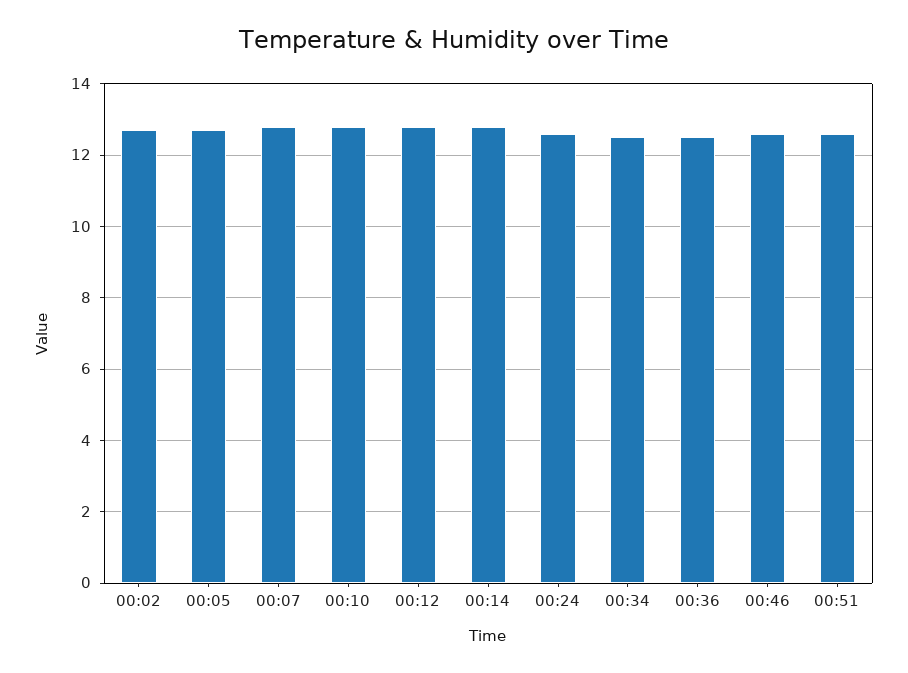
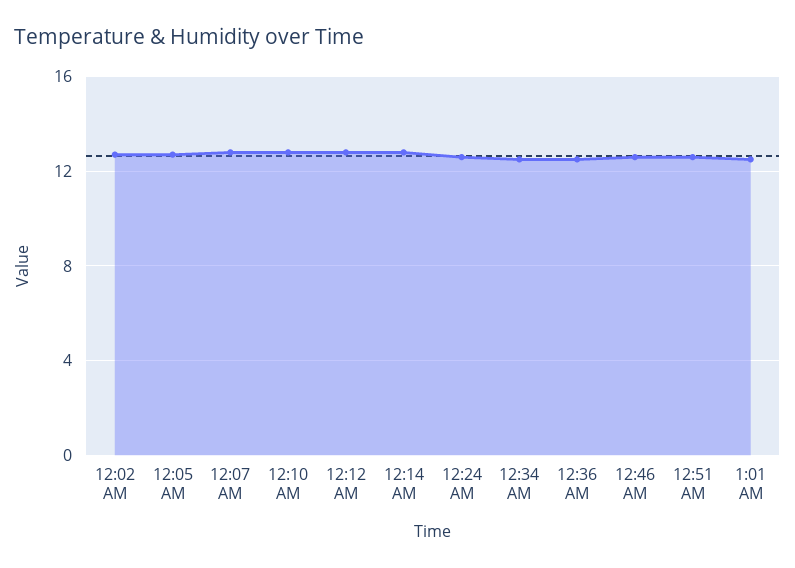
1:01 AM: none -> 12.5

